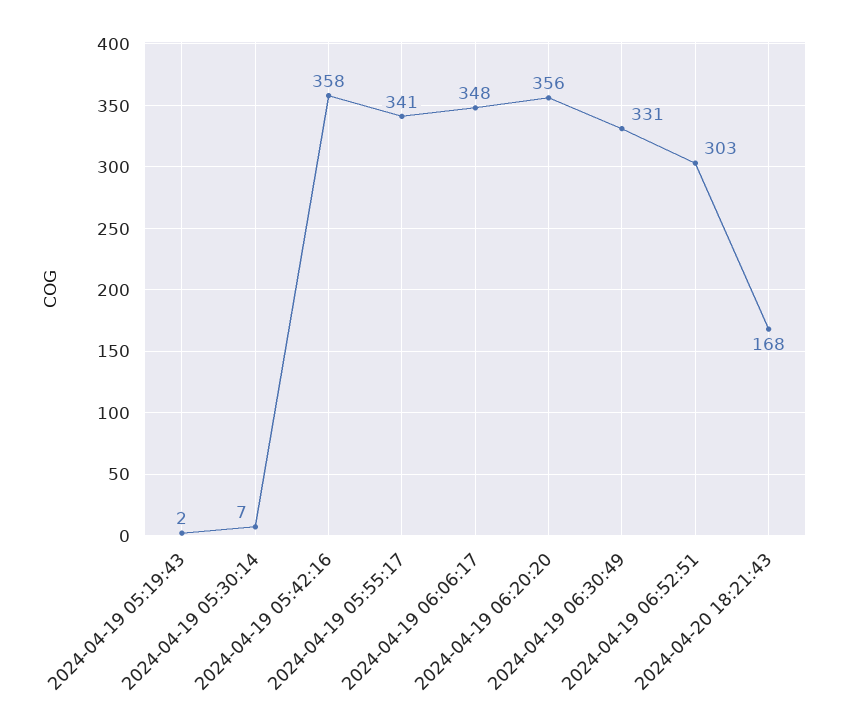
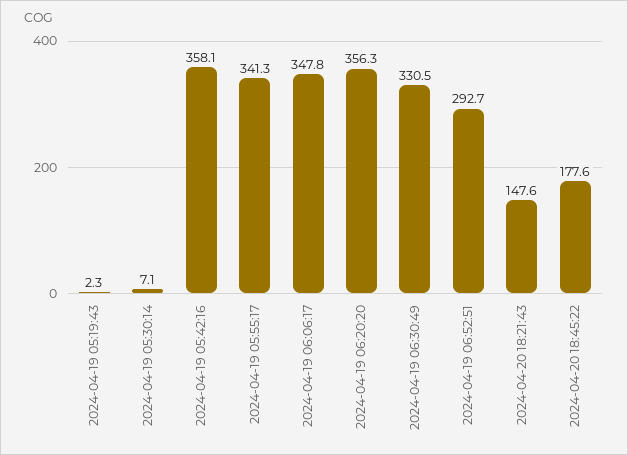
2024-04-19 06:52:51: 303 -> 292.7
2024-04-20 18:21:43: 168 -> 147.6
2024-04-20 18:45:22: none -> 177.6

